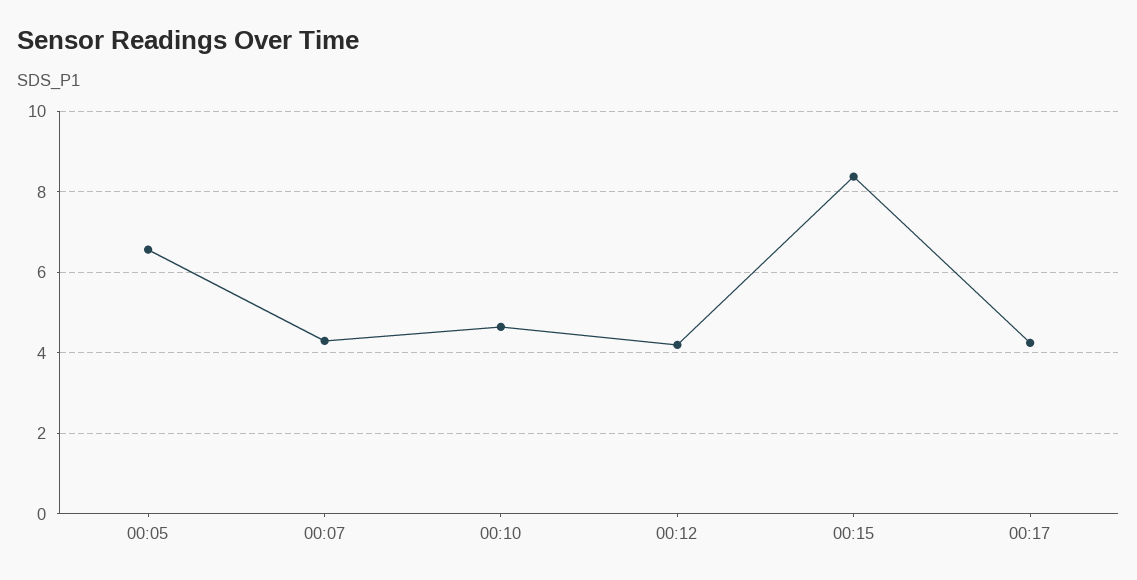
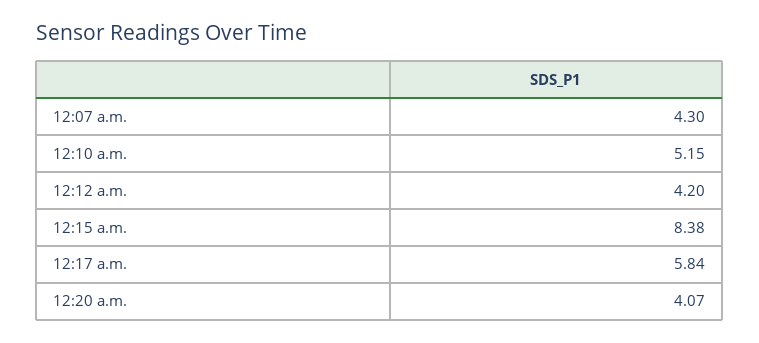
00:05: 6.6 -> none
00:10: 4.6 -> 5.15
00:17: 4.2 -> 5.84
12:20 a.m.: none -> 4.07

